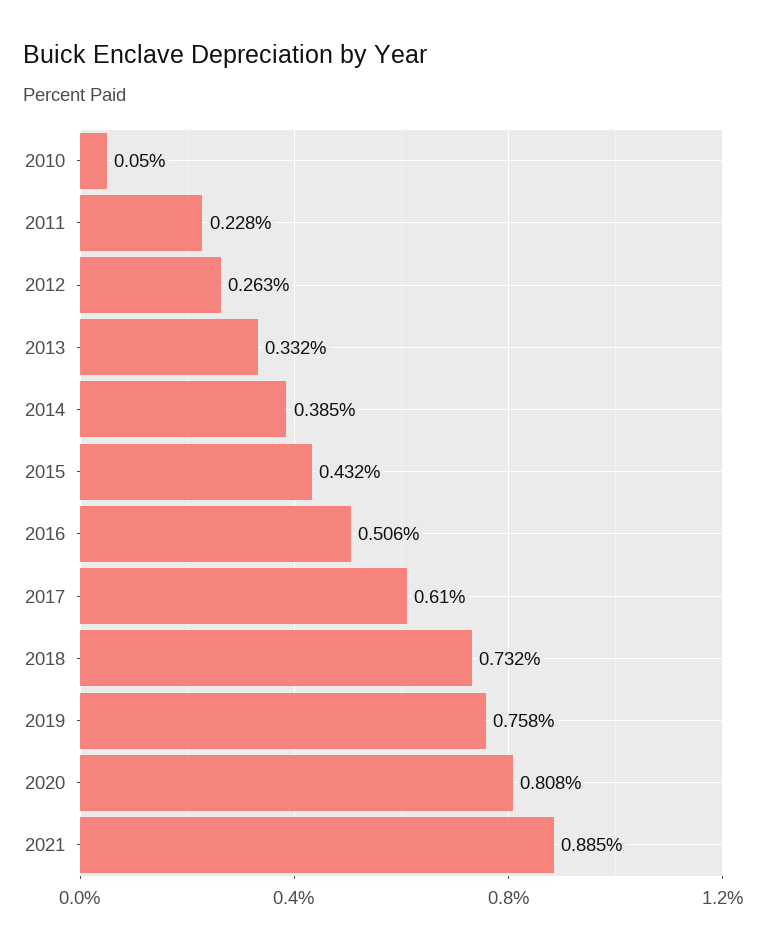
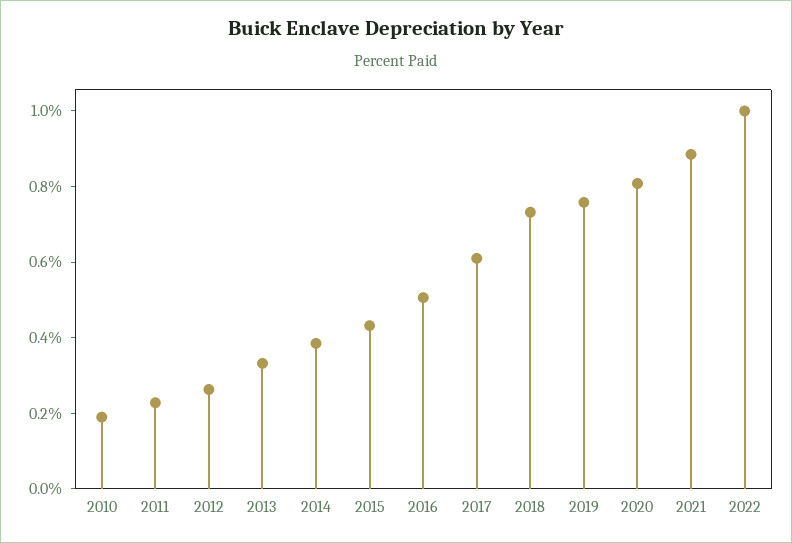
2010: 0.05 -> 0.2
2022: none -> 1

